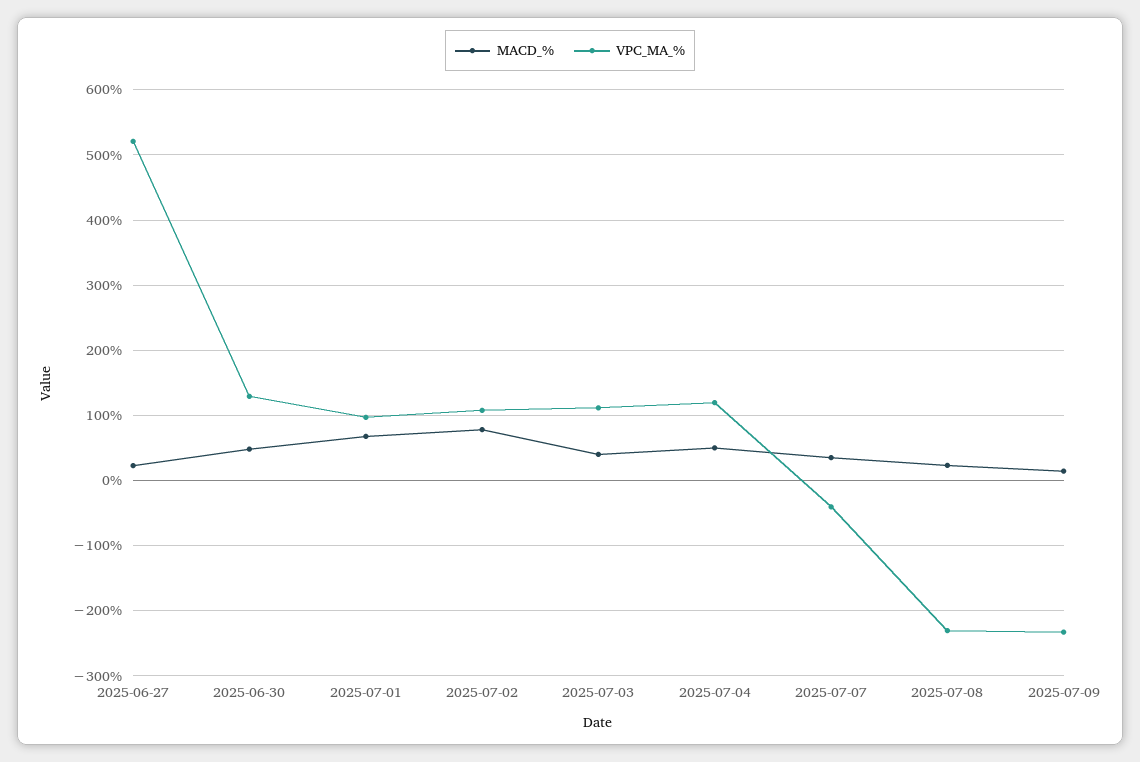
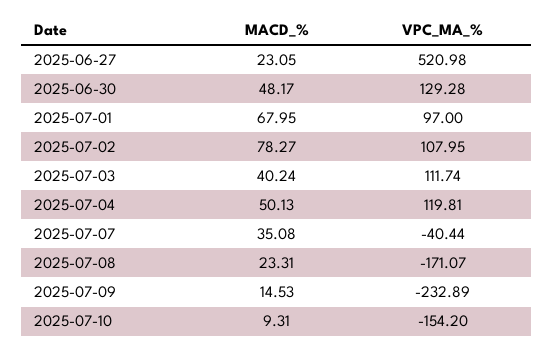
VPC_MA_%, 2025-07-08: -230 -> -171.07
MACD_%, 2025-07-10: none -> 9.31
VPC_MA_%, 2025-07-10: none -> -154.2

